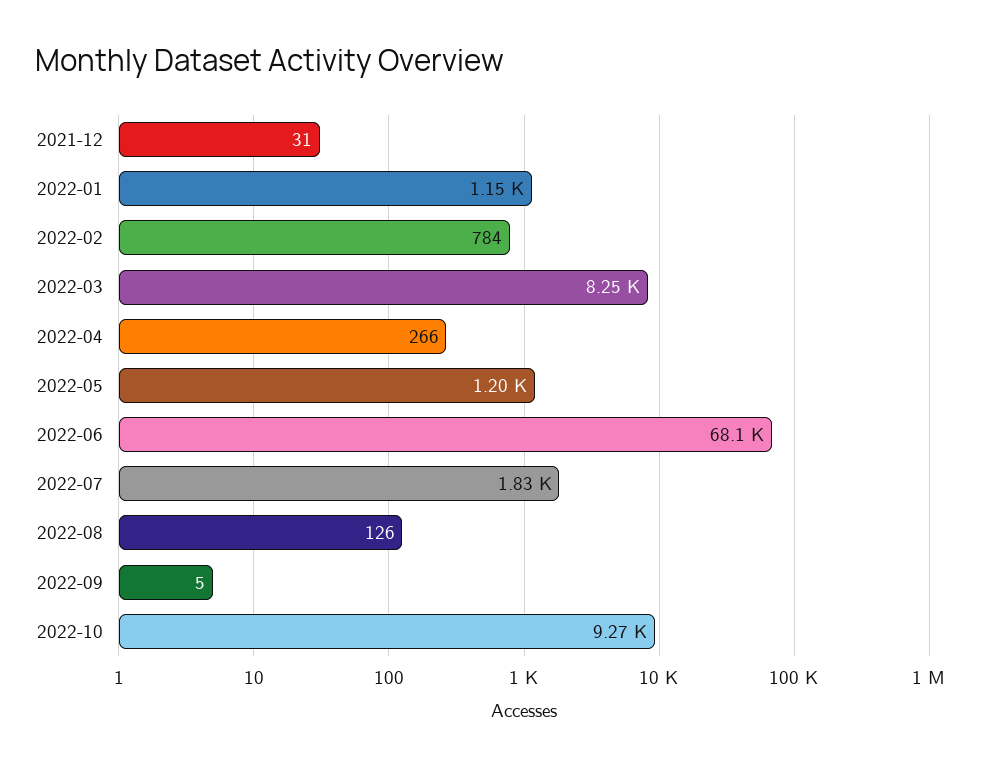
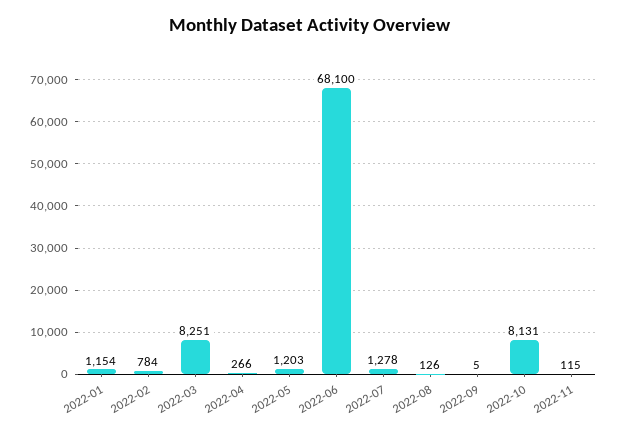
2021-12: 31 -> none
2022-07: 1830 -> 1278
2022-10: 9270 -> 8131
2022-11: none -> 115

